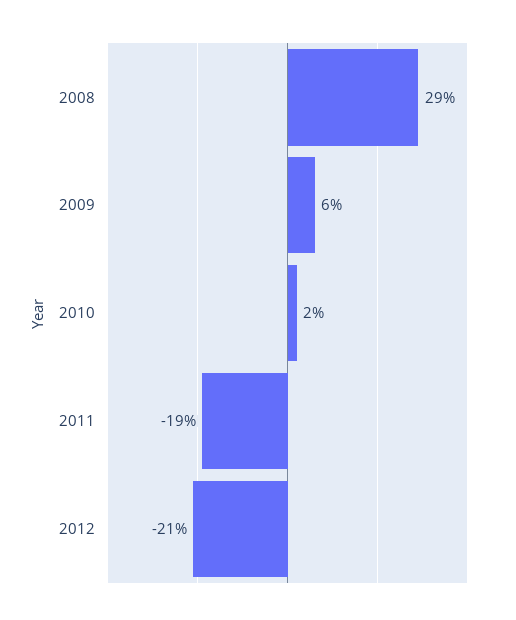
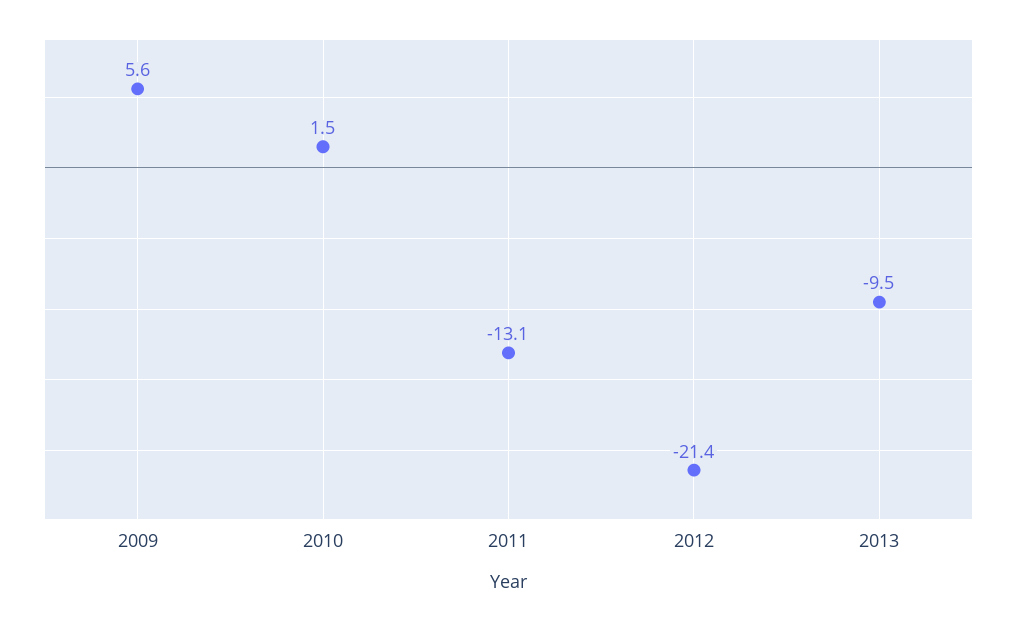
2008: 29 -> none
2011: -19 -> -13.1
2013: none -> -9.5

